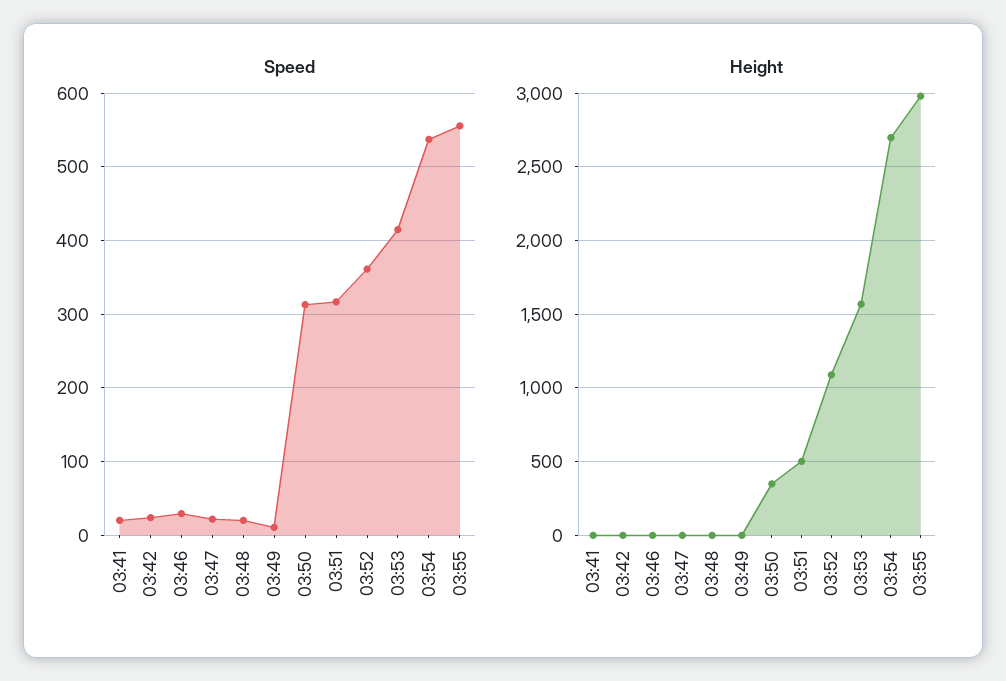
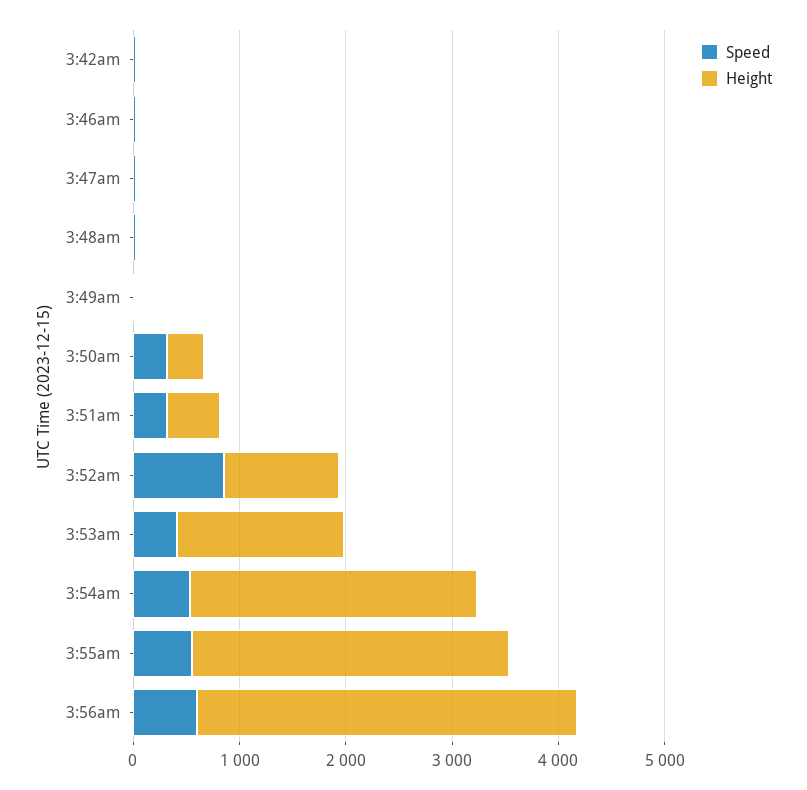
Speed, 03:41: 20 -> none
Speed, 03:52: 360 -> 800
Height, 03:41: 0 -> none
Speed, 3:56am: none -> 600
Height, 3:56am: none -> 3600

